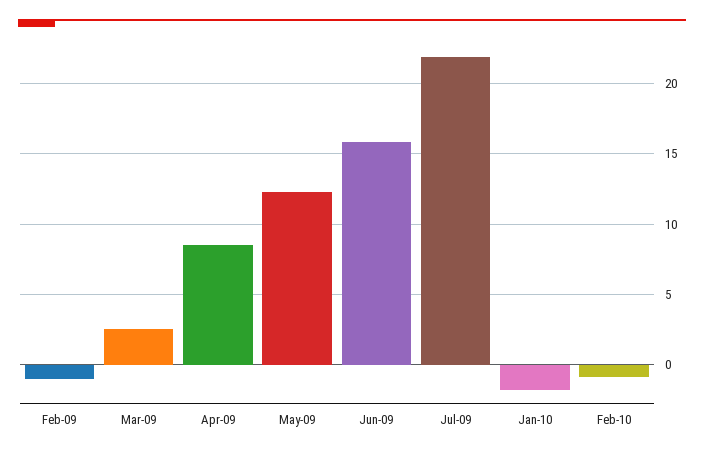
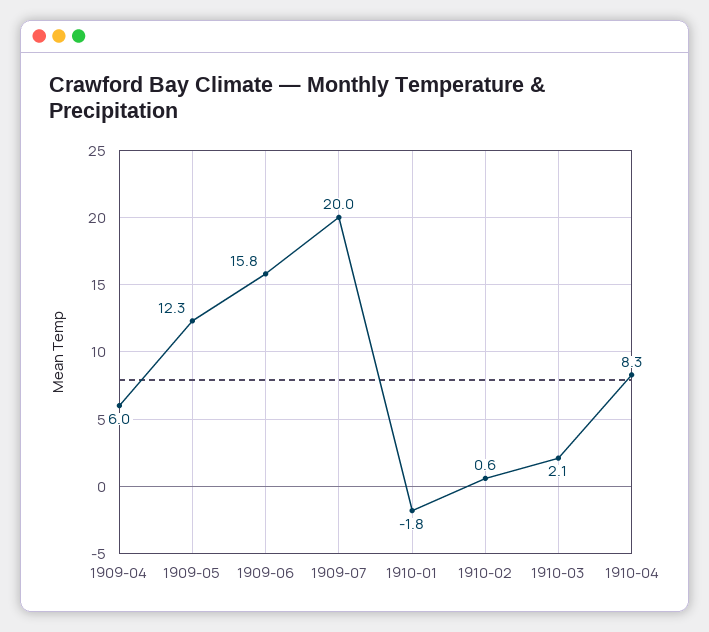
Feb-09: -1 -> none
Mar-09: 2.5 -> none
Apr-09: 8.5 -> 6
Jul-09: 22 -> 20
Feb-10: -1 -> 0.6
1910-03: none -> 2.1
1910-04: none -> 8.3

